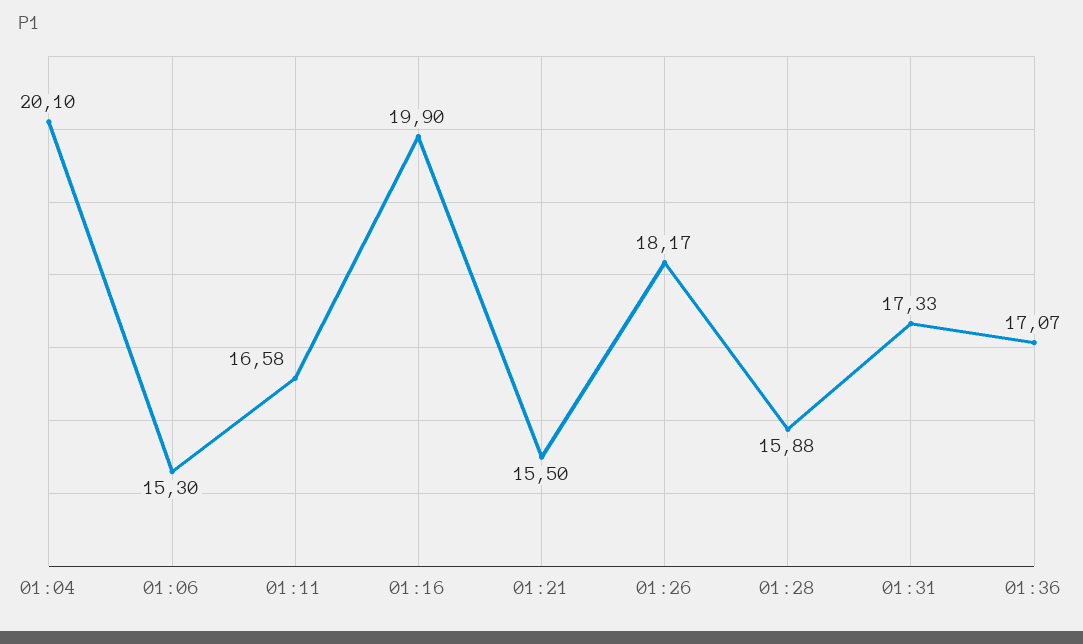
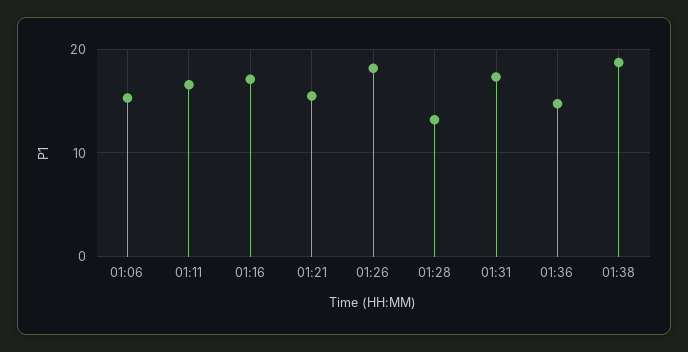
01:04: 20.1 -> none
01:16: 19.9 -> 17
01:28: 15.88 -> 13
01:36: 17.07 -> 15
01:38: none -> 19

